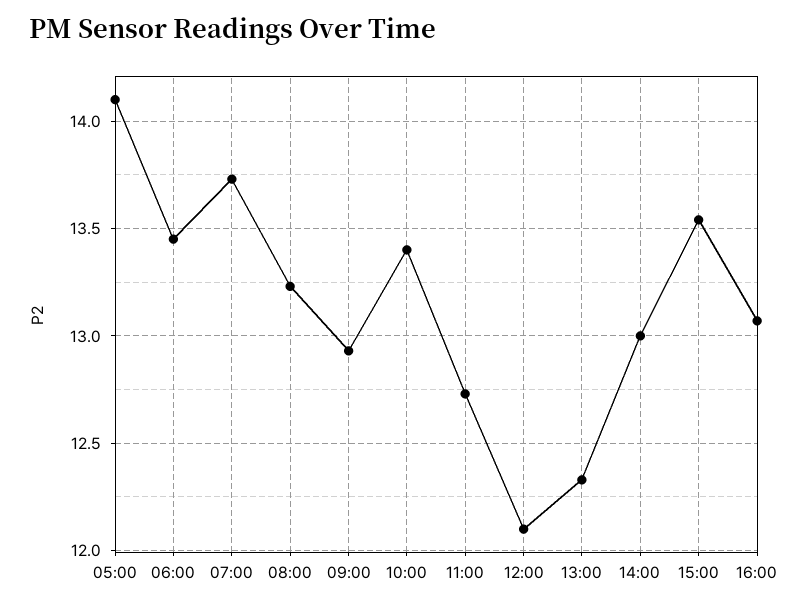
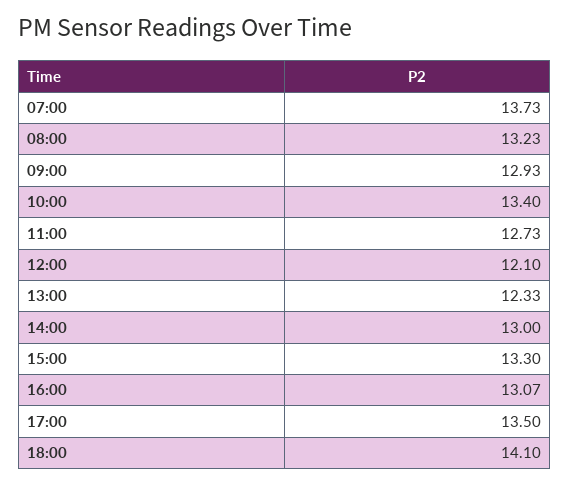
05:00: 14.1 -> none
06:00: 13.45 -> none
15:00: 13.55 -> 13.3
17:00: none -> 13.5
18:00: none -> 14.1

